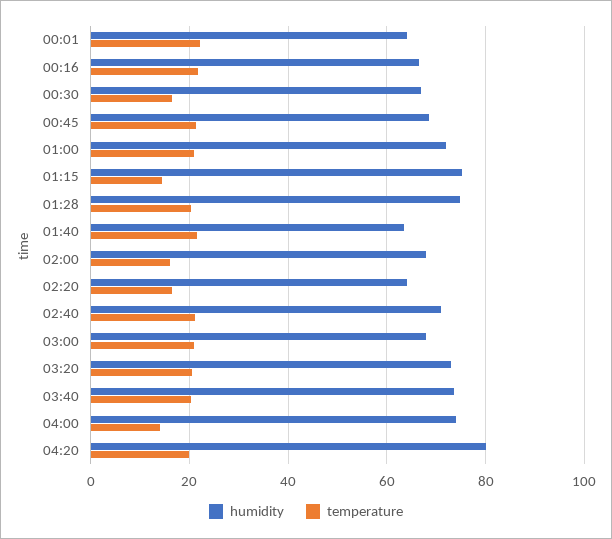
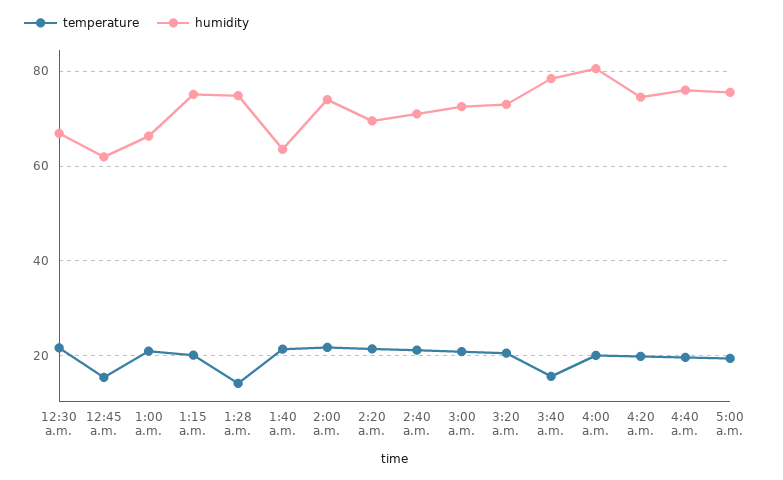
humidity, 00:01: 64 -> none
temperature, 00:01: 22 -> none
humidity, 00:16: 66 -> none
temperature, 00:16: 22 -> none
temperature, 00:30: 16 -> 22
humidity, 00:45: 68 -> 62
temperature, 00:45: 22 -> 16
humidity, 01:00: 72 -> 66
temperature, 01:15: 14 -> 20
temperature, 01:28: 20 -> 14
humidity, 02:00: 68 -> 74
temperature, 02:00: 16 -> 22
humidity, 02:20: 64 -> 70
temperature, 02:20: 16 -> 22
humidity, 03:00: 68 -> 72
humidity, 03:40: 74 -> 78
temperature, 03:40: 20 -> 16
humidity, 04:00: 74 -> 80
temperature, 04:00: 14 -> 20
humidity, 04:20: 80 -> 74
temperature, 4:40 a.m.: none -> 20
humidity, 4:40 a.m.: none -> 76
temperature, 5:00 a.m.: none -> 20
humidity, 5:00 a.m.: none -> 76

